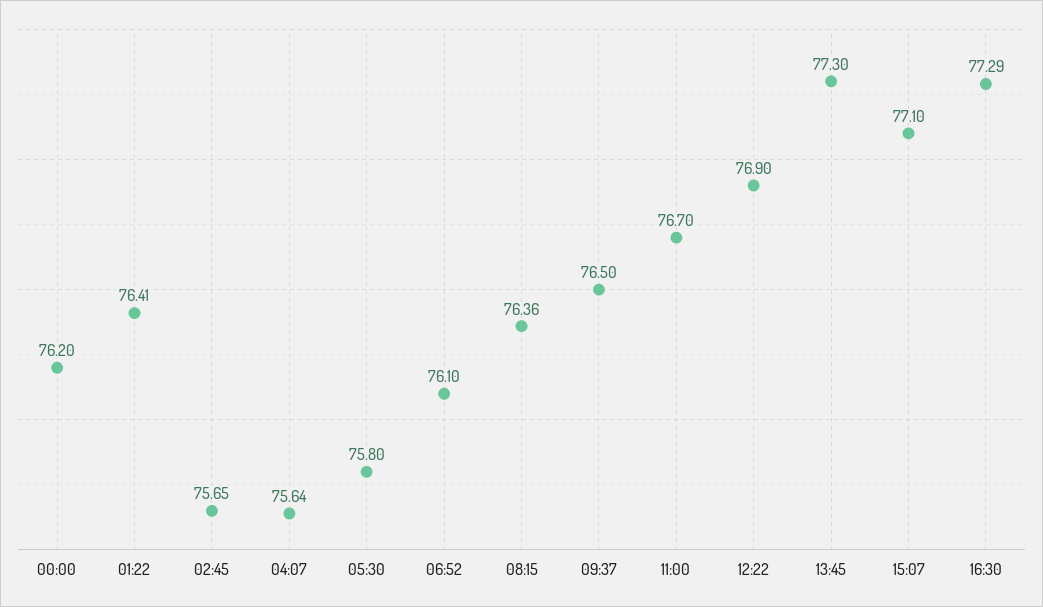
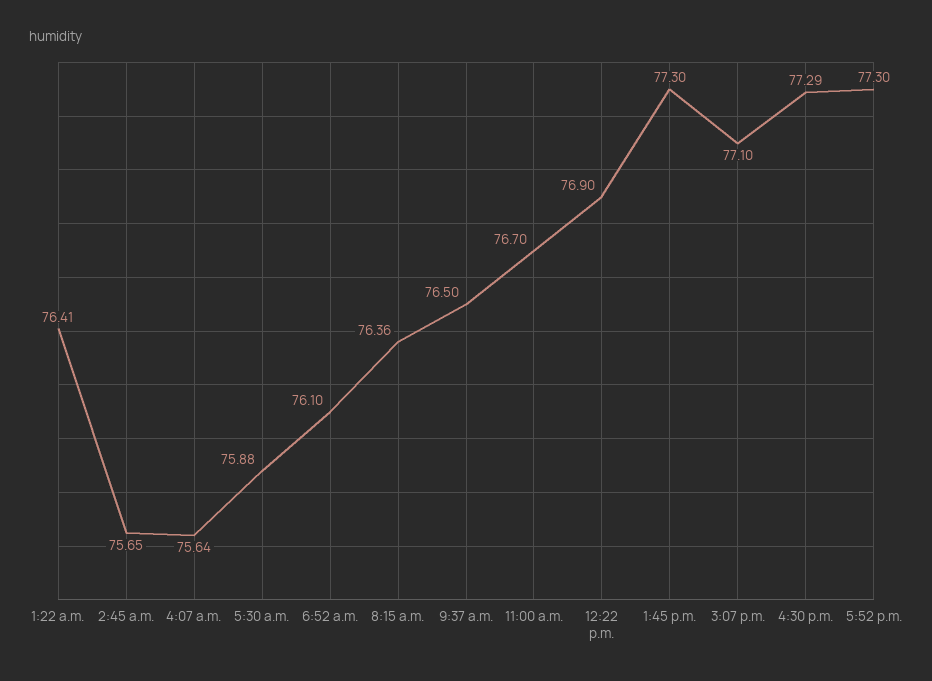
00:00: 76.2 -> none
05:30: 75.8 -> 75.88
5:52 p.m.: none -> 77.3

